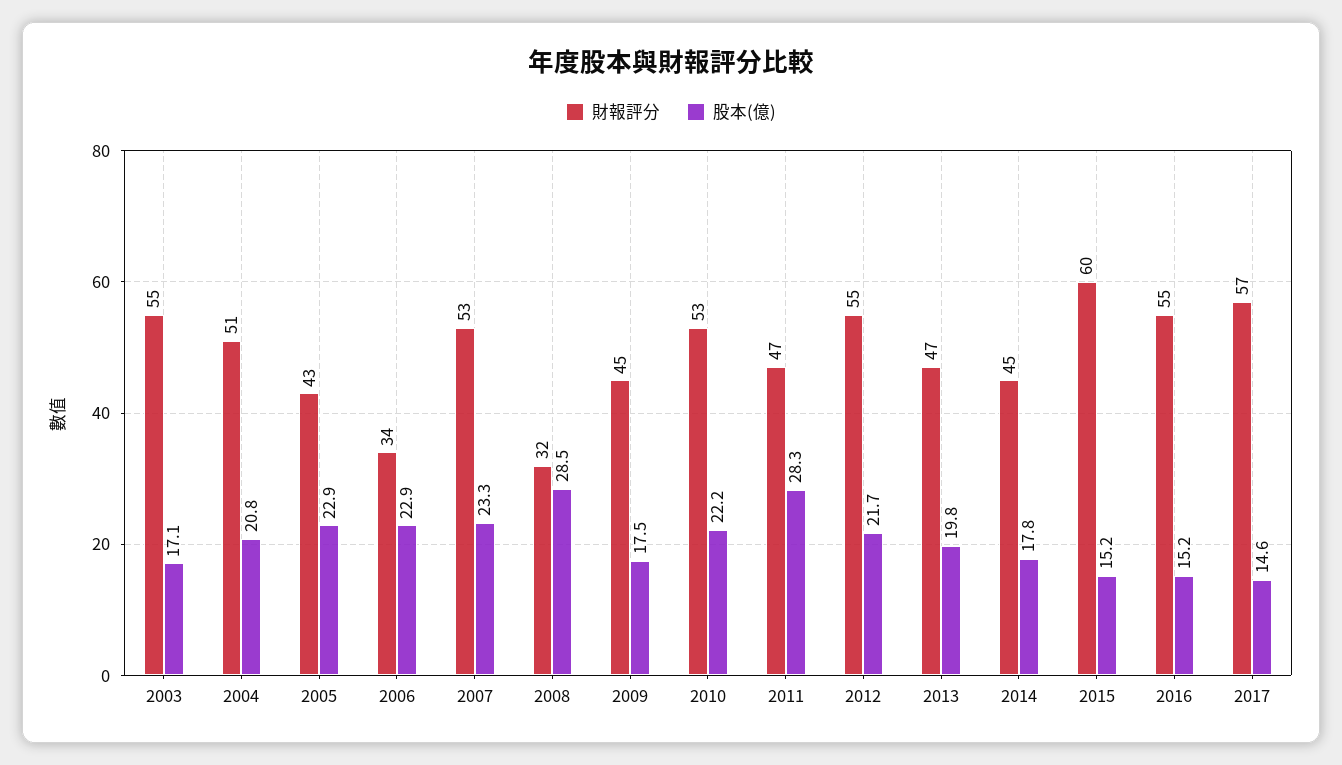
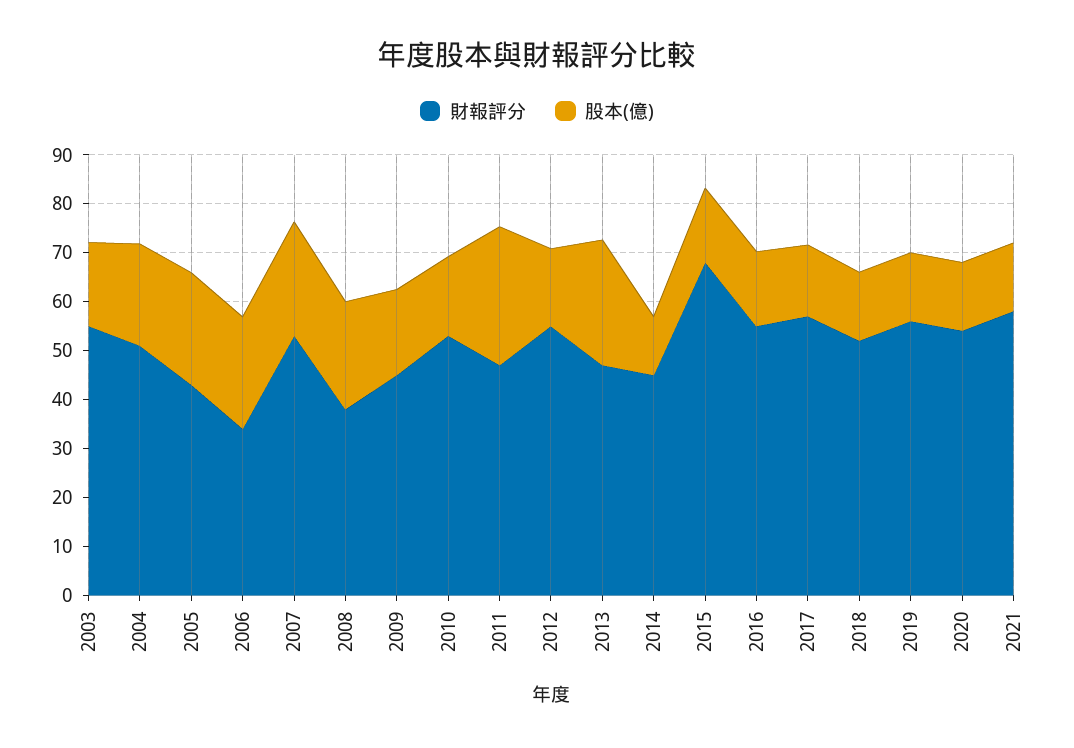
財報評分, 2008: 32 -> 38
股本(億), 2008: 28.5 -> 22
股本(億), 2010: 22.2 -> 16
股本(億), 2012: 21.7 -> 16
股本(億), 2013: 19.8 -> 26
股本(億), 2014: 17.8 -> 12
財報評分, 2015: 60 -> 68
財報評分, 2018: none -> 52
股本(億), 2018: none -> 14
財報評分, 2019: none -> 56
股本(億), 2019: none -> 14
財報評分, 2020: none -> 54
股本(億), 2020: none -> 14
財報評分, 2021: none -> 58
股本(億), 2021: none -> 14

